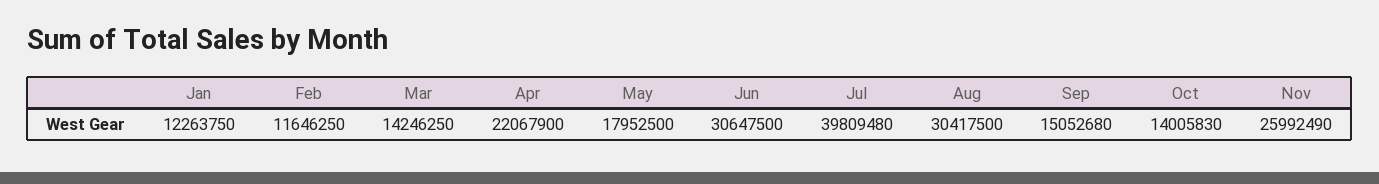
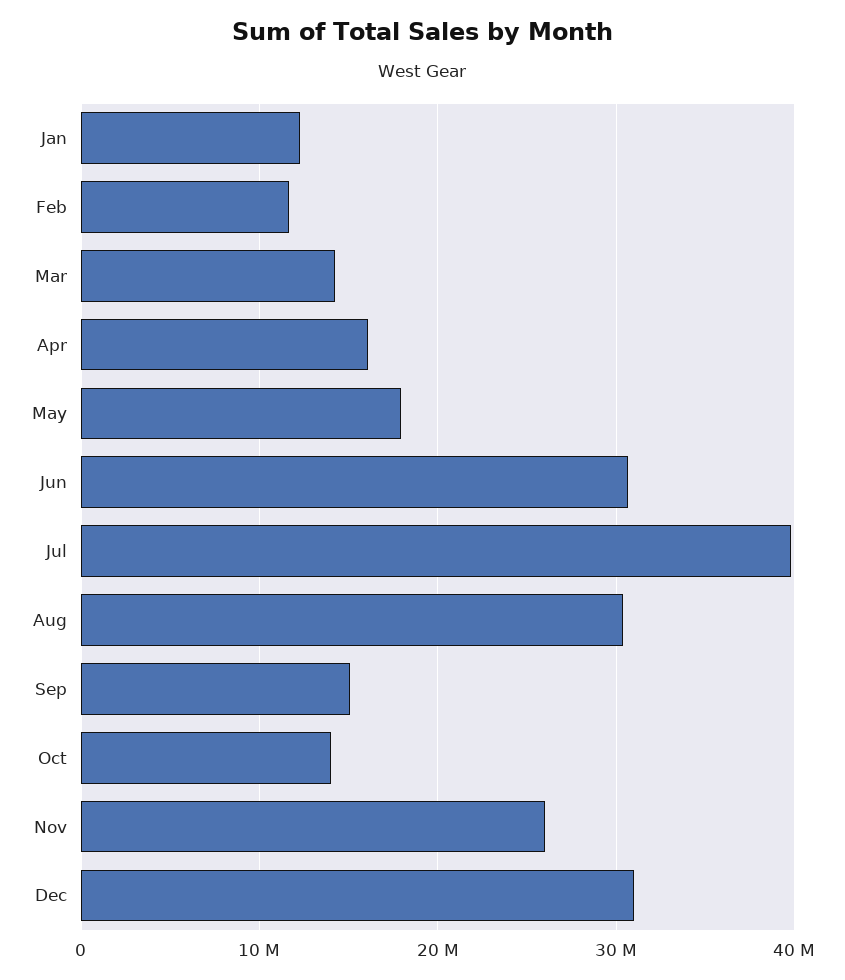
Apr: 22067900 -> 16000000
Dec: none -> 31000000

